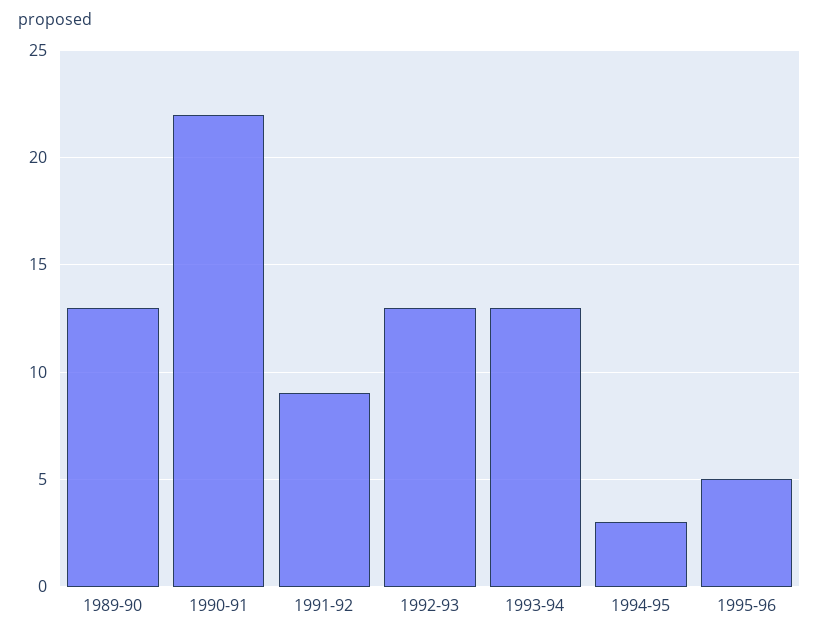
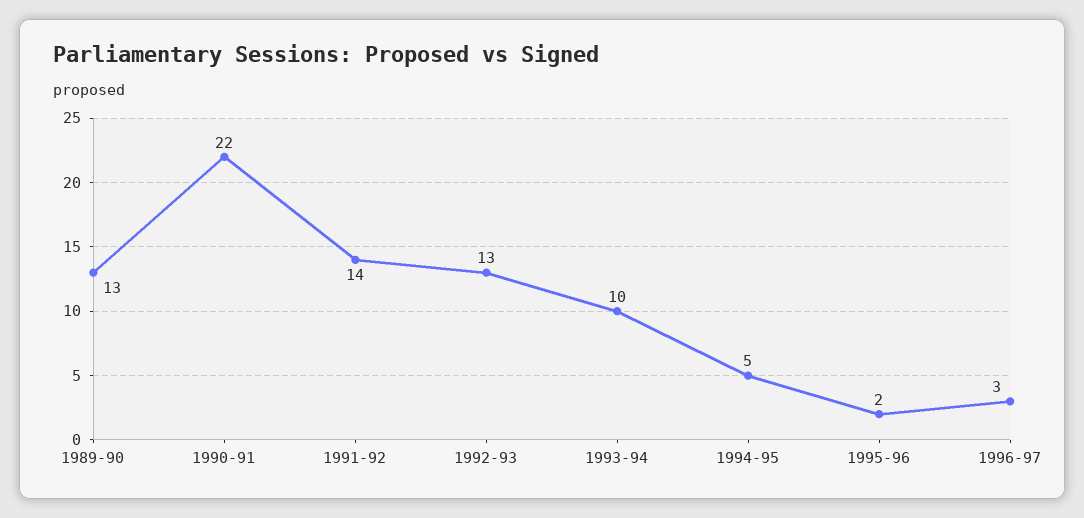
1991-92: 9 -> 14
1993-94: 13 -> 10
1994-95: 3 -> 5
1995-96: 5 -> 2
1996-97: none -> 3

